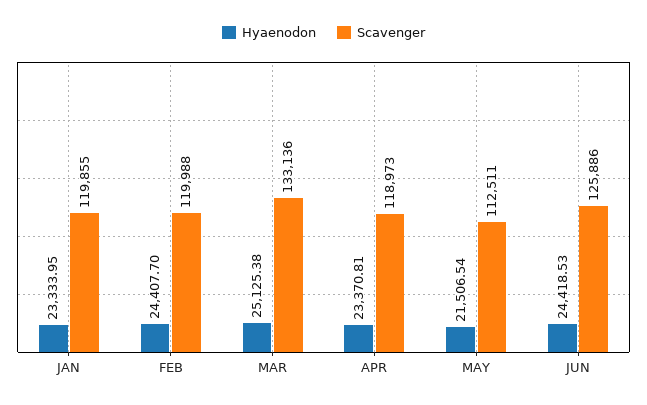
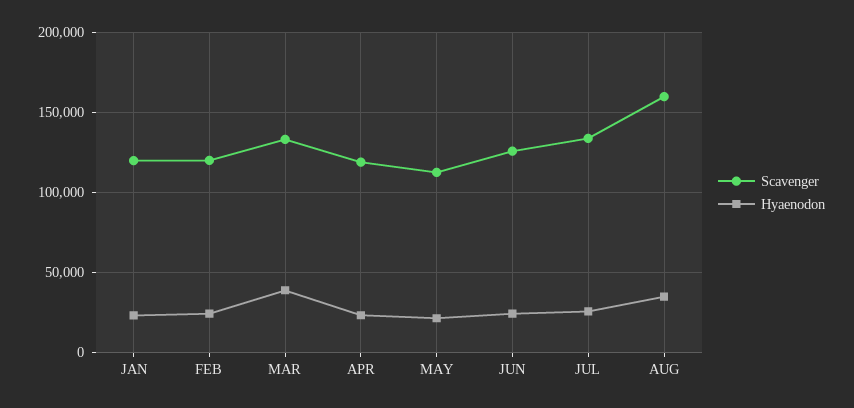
Hyaenodon, MAR: 25125.38 -> 40000
Scavenger, JUL: none -> 135000
Hyaenodon, JUL: none -> 25000
Scavenger, AUG: none -> 160000
Hyaenodon, AUG: none -> 35000

